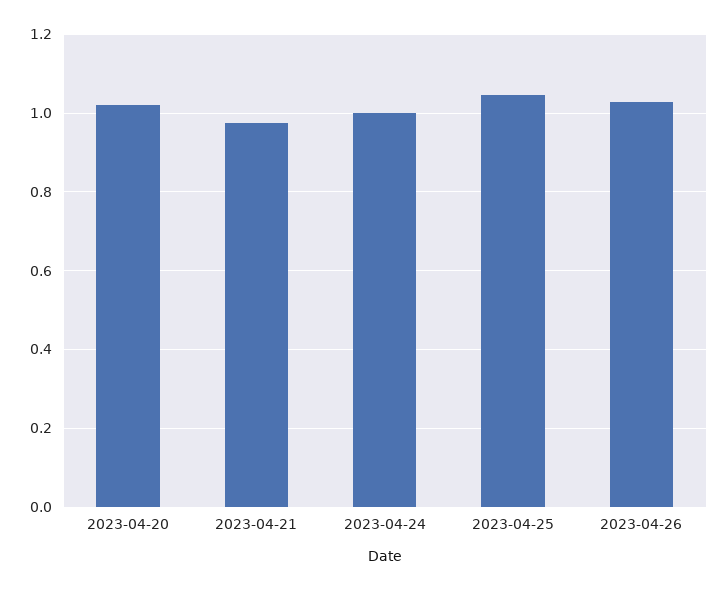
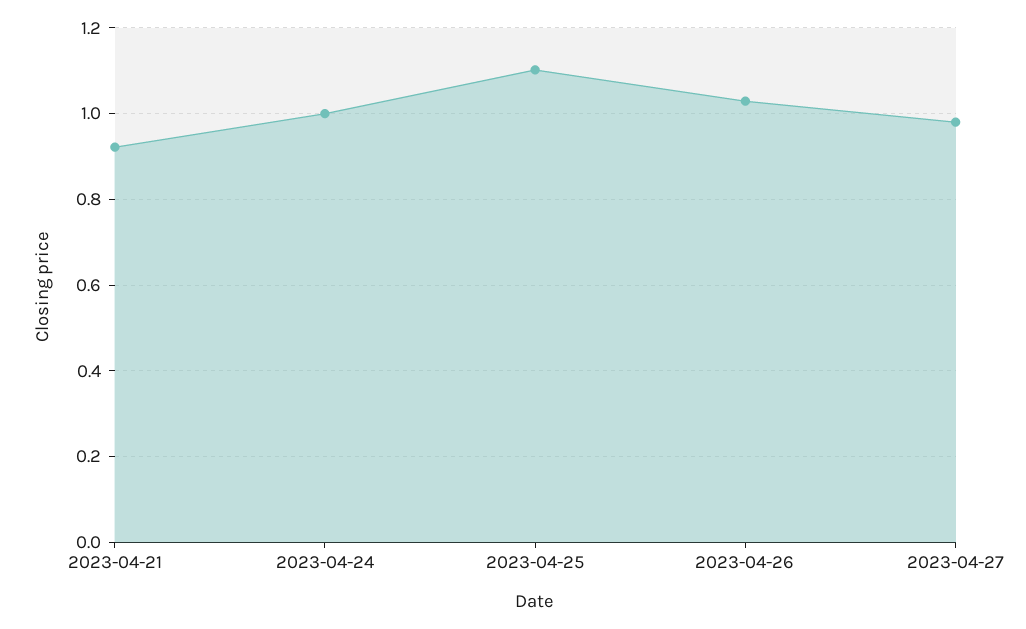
2023-04-20: 1.02 -> none
2023-04-21: 0.98 -> 0.92
2023-04-25: 1.04 -> 1.1
2023-04-27: none -> 0.98

